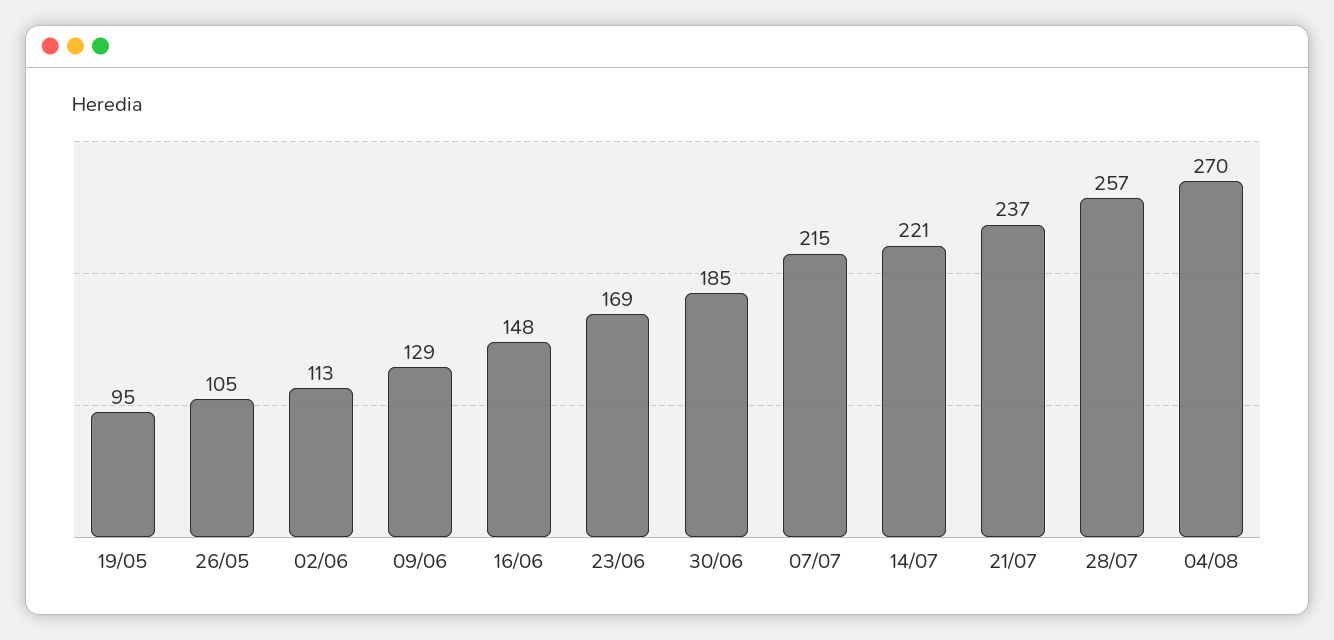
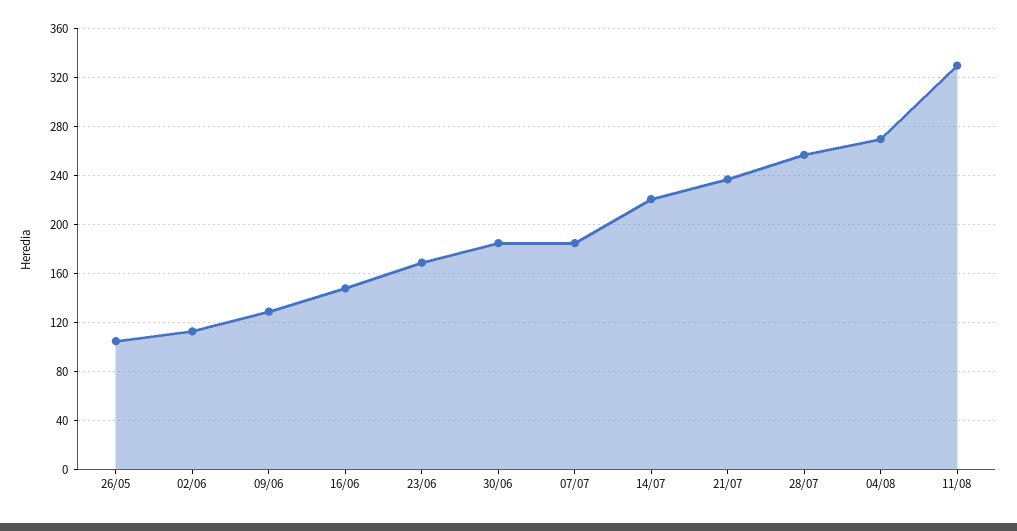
19/05: 95 -> none
07/07: 215 -> 185
11/08: none -> 330

